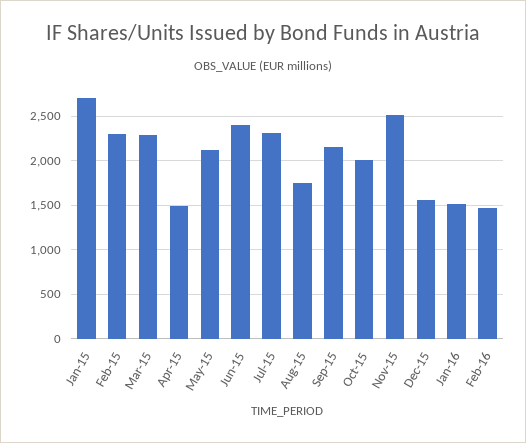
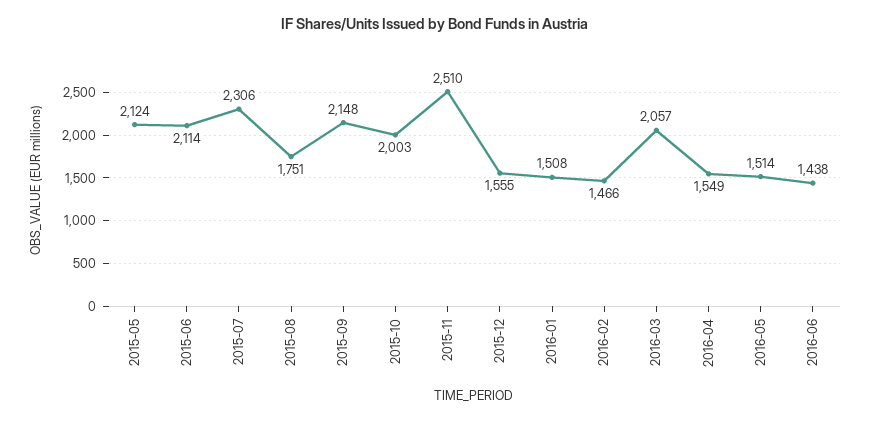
Jan-15: 2700 -> none
Feb-15: 2300 -> none
Mar-15: 2300 -> none
Apr-15: 1500 -> none
Jun-15: 2400 -> 2114
2016-03: none -> 2057
2016-04: none -> 1549
2016-05: none -> 1514
2016-06: none -> 1438

